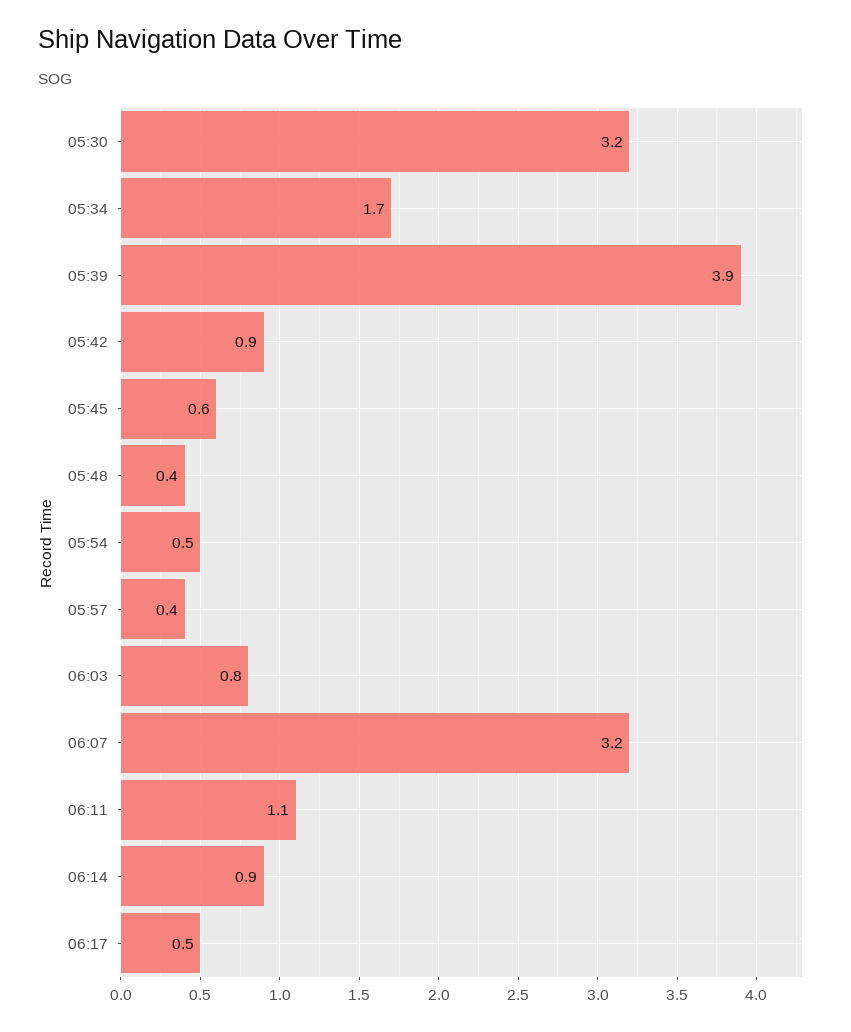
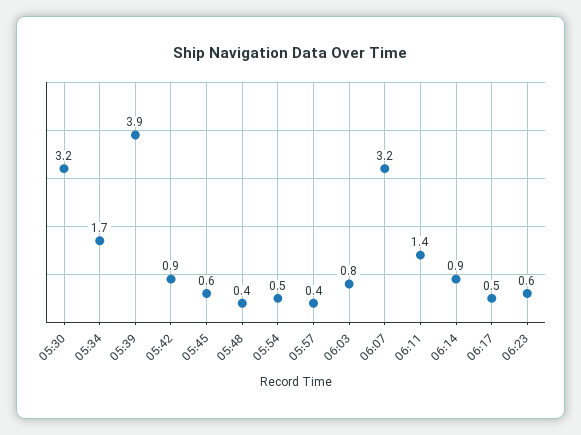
06:11: 1.1 -> 1.4
06:23: none -> 0.6

